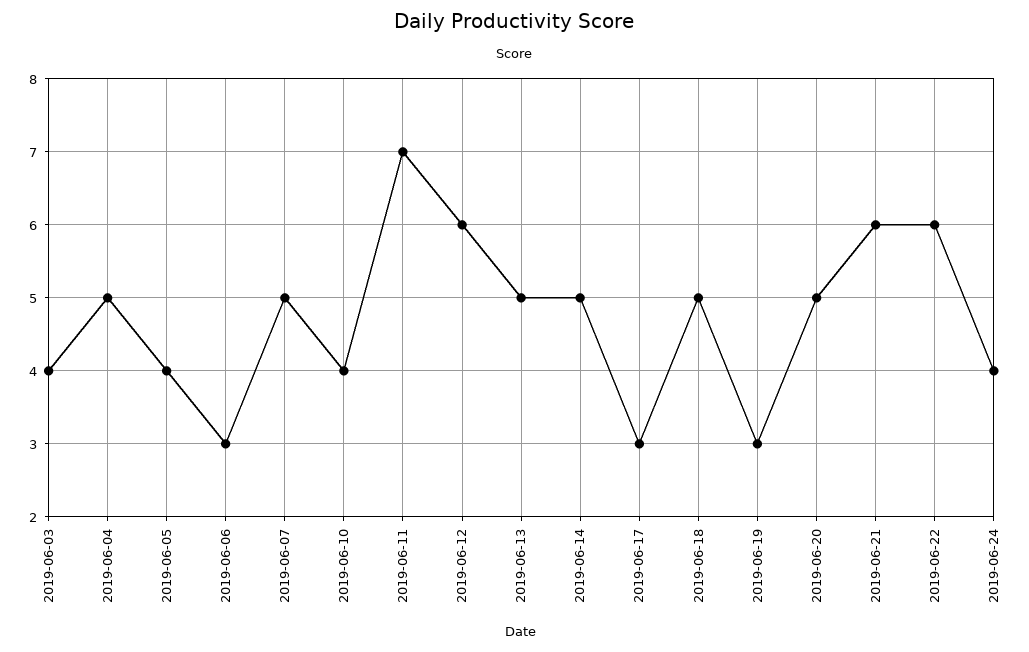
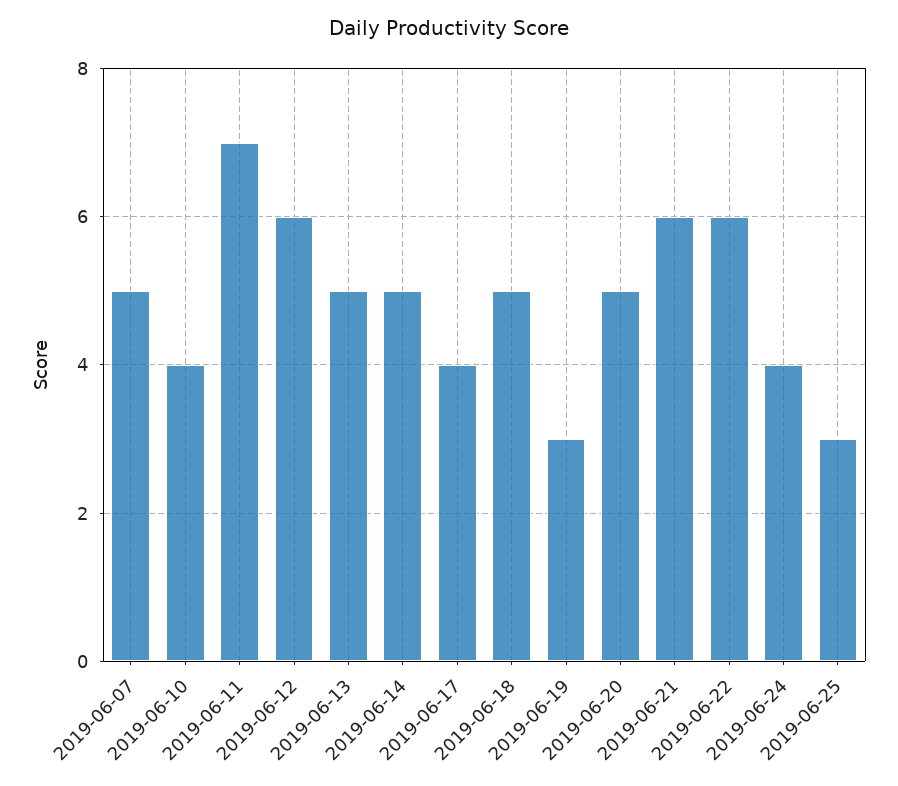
2019-06-03: 4 -> none
2019-06-04: 5 -> none
2019-06-05: 4 -> none
2019-06-06: 3 -> none
2019-06-17: 3 -> 4
2019-06-25: none -> 3

